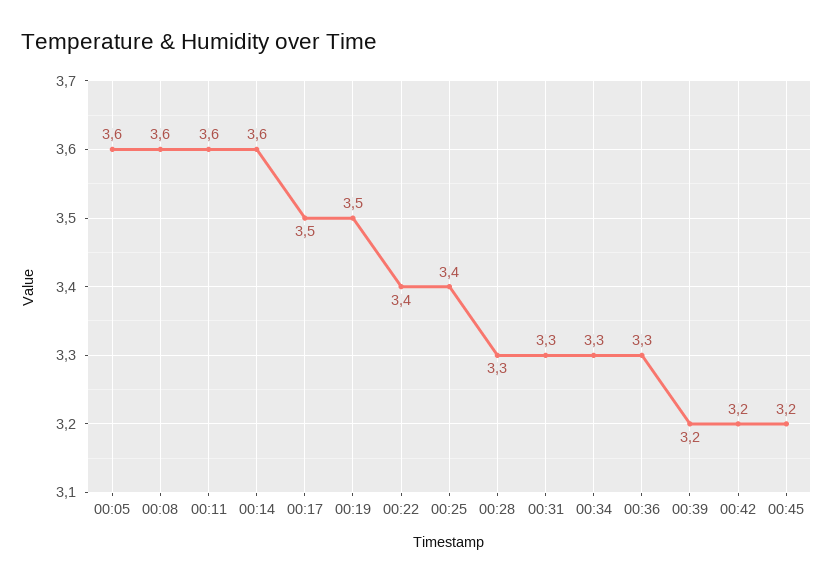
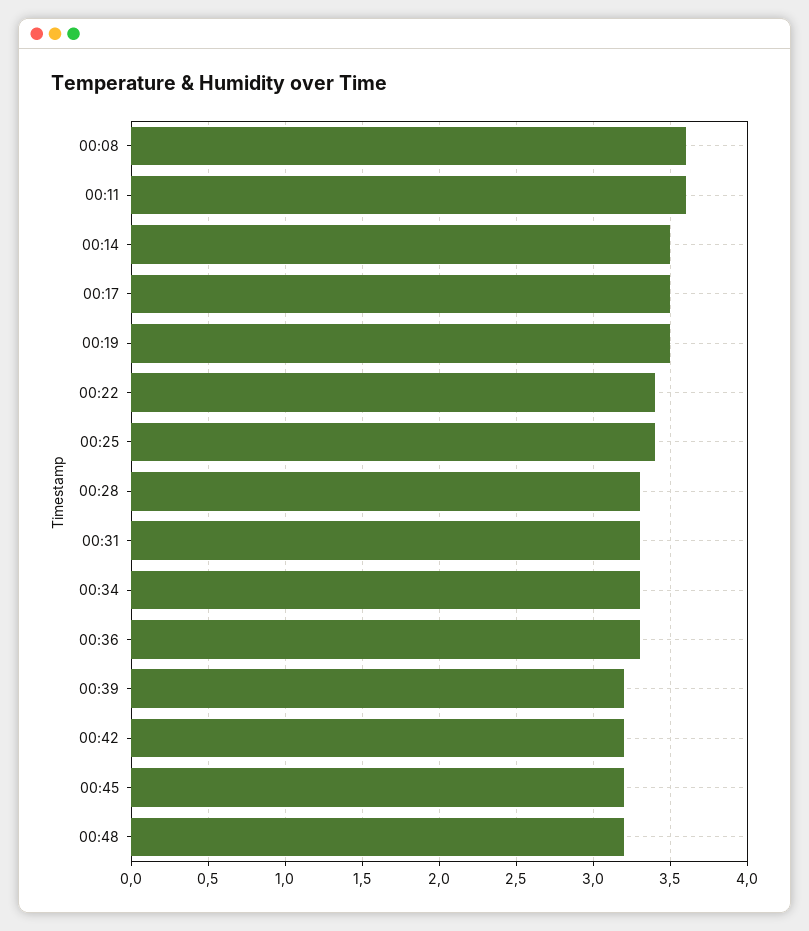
00:05: 3.6 -> none
00:14: 3.6 -> 3.5
00:48: none -> 3.2

